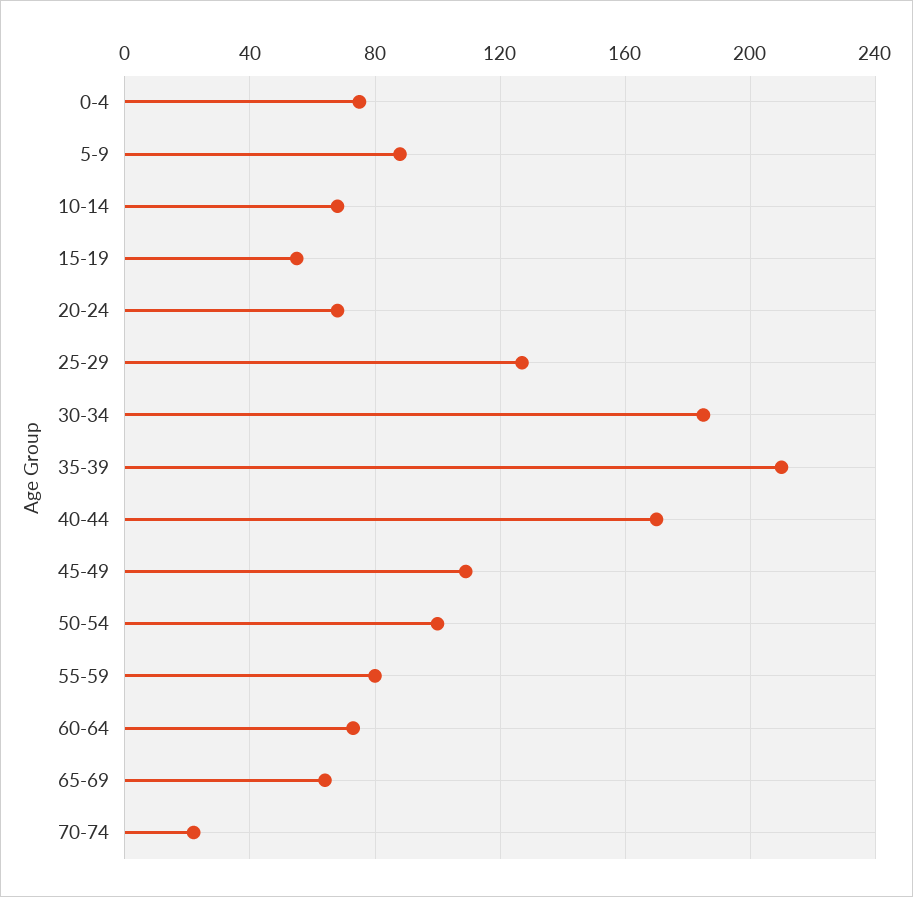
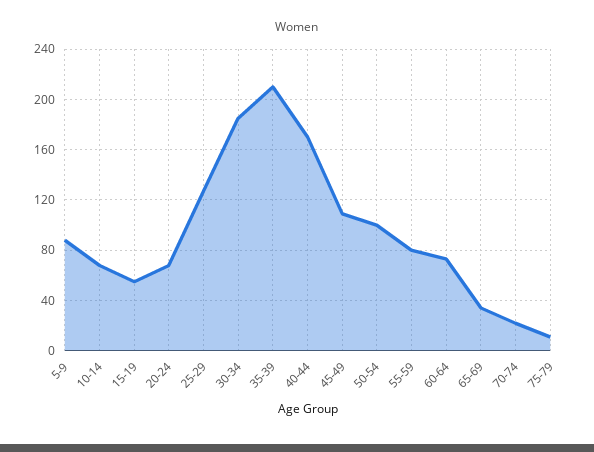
0-4: 75 -> none
65-69: 65 -> 35
75-79: none -> 10

